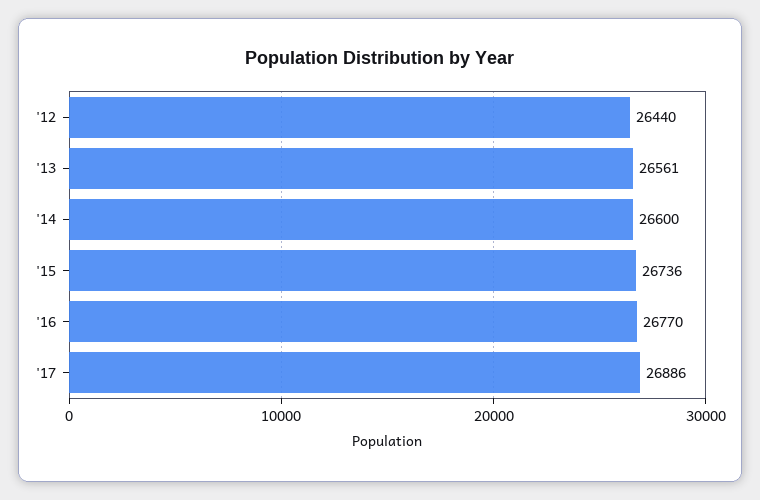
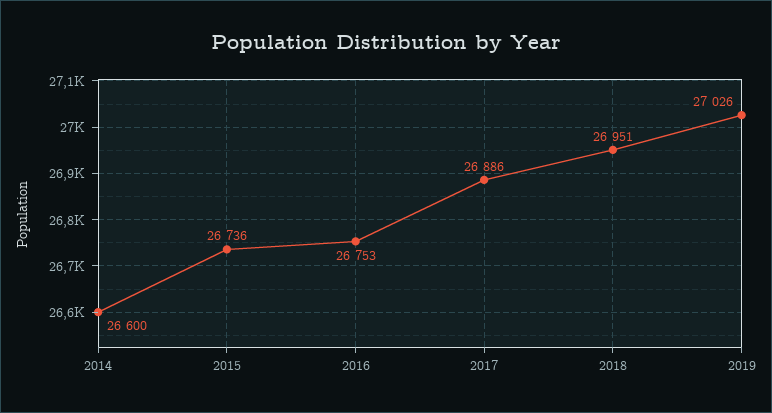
'12: 26440 -> none
'13: 26561 -> none
'16: 26770 -> 26753
2018: none -> 26951
2019: none -> 27026

